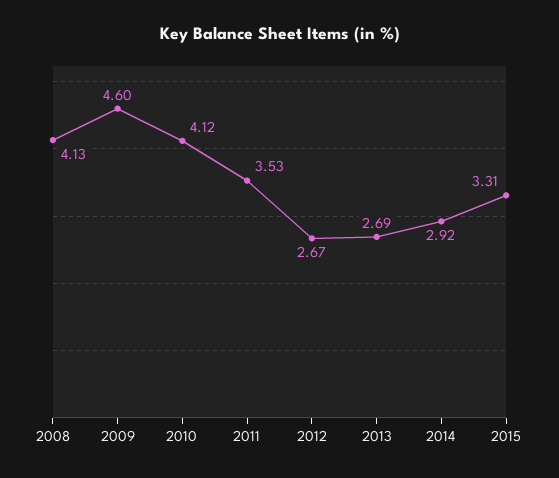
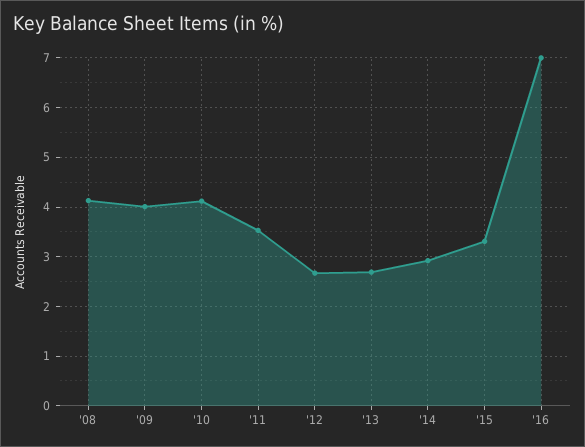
2009: 4.6 -> 4
'16: none -> 7

